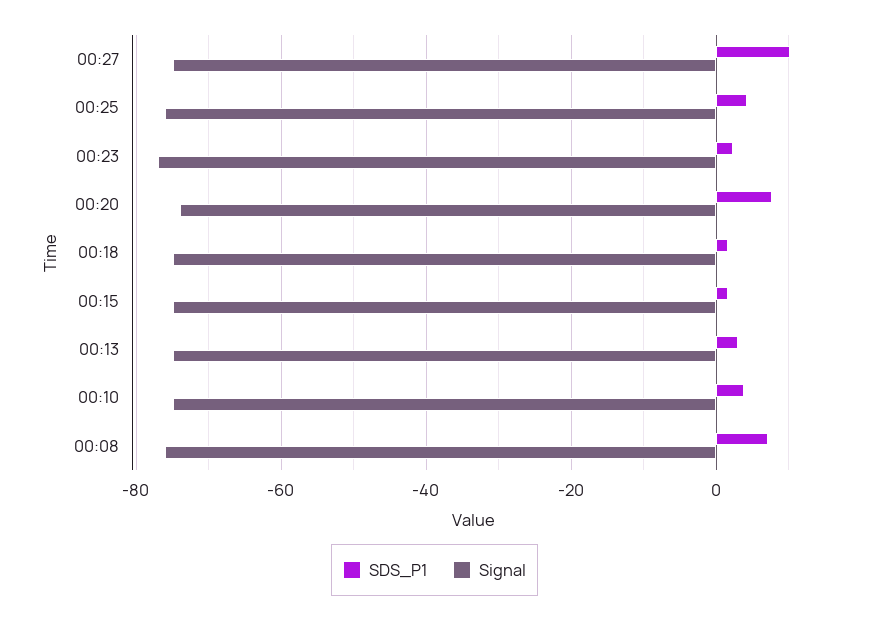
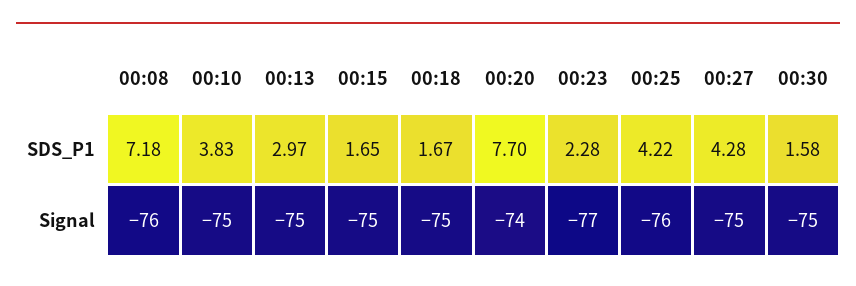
SDS_P1, 00:27: 10 -> 4.28
SDS_P1, 00:30: none -> 1.58
Signal, 00:30: none -> -75

